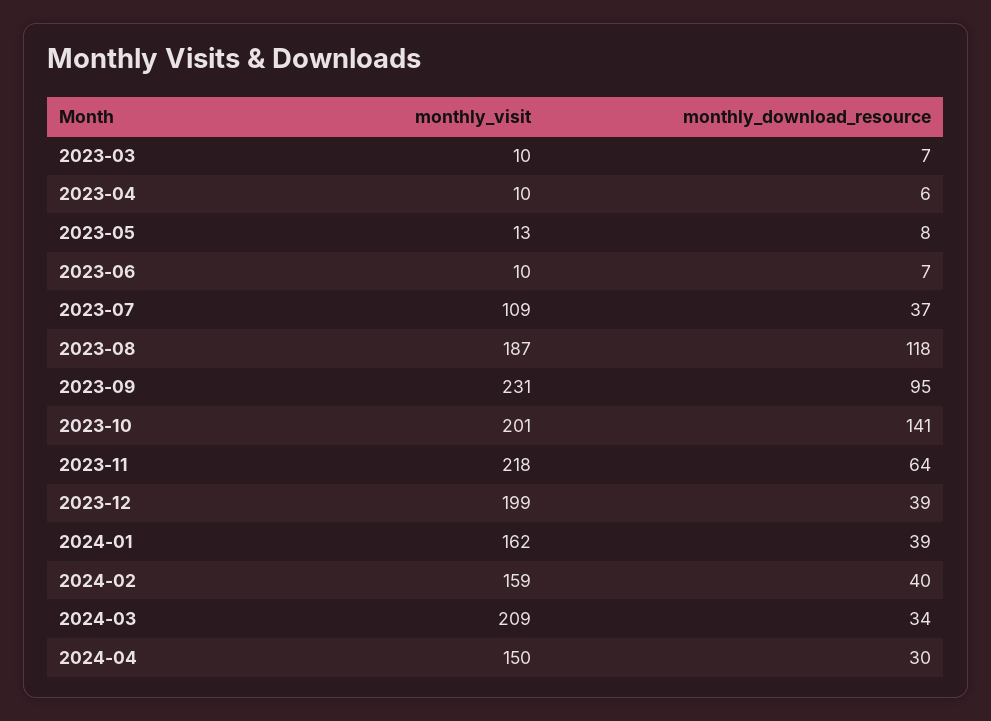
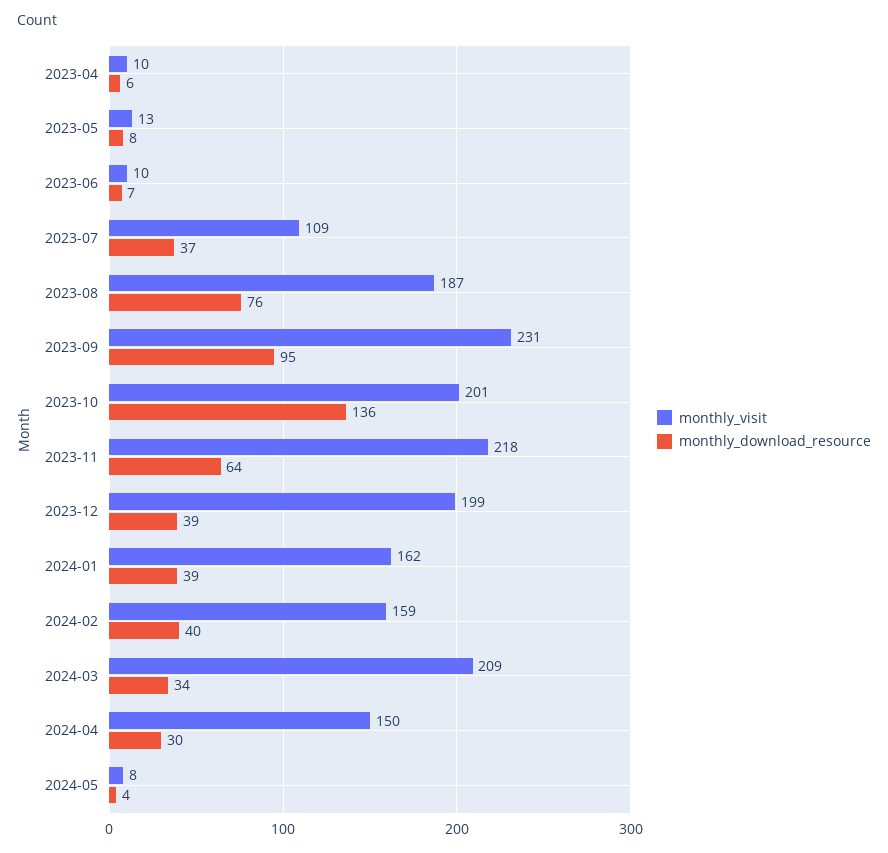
monthly_visit, 2023-03: 10 -> none
monthly_download_resource, 2023-03: 7 -> none
monthly_download_resource, 2023-08: 118 -> 76
monthly_download_resource, 2023-10: 141 -> 136
monthly_visit, 2024-05: none -> 8
monthly_download_resource, 2024-05: none -> 4

